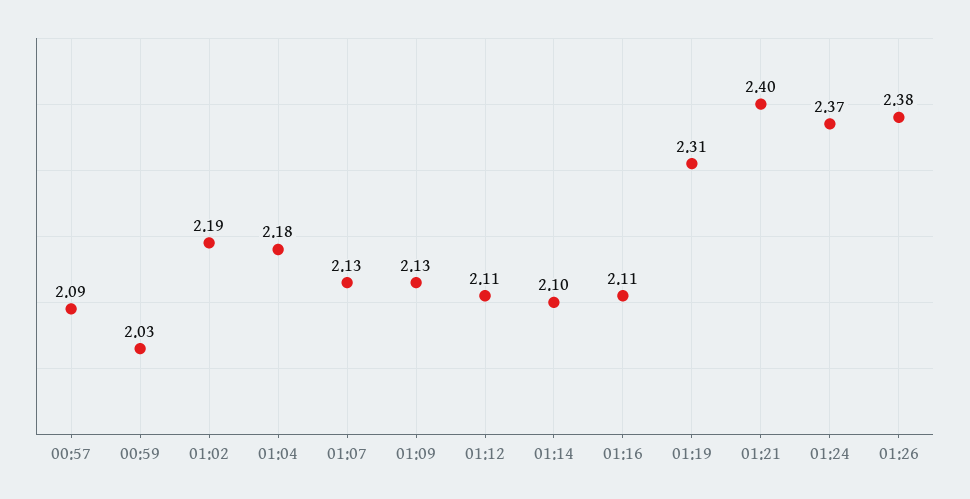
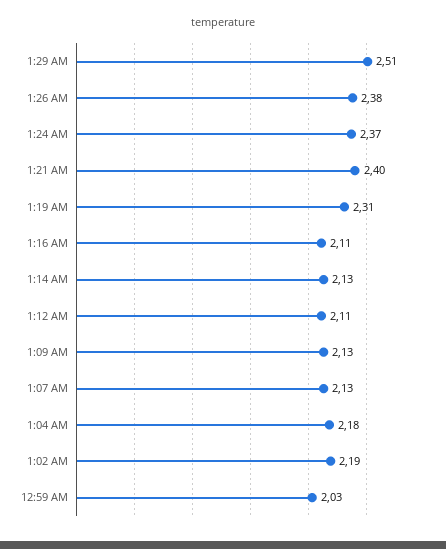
00:57: 2.09 -> none
01:14: 2.1 -> 2.13
1:29 AM: none -> 2.51

